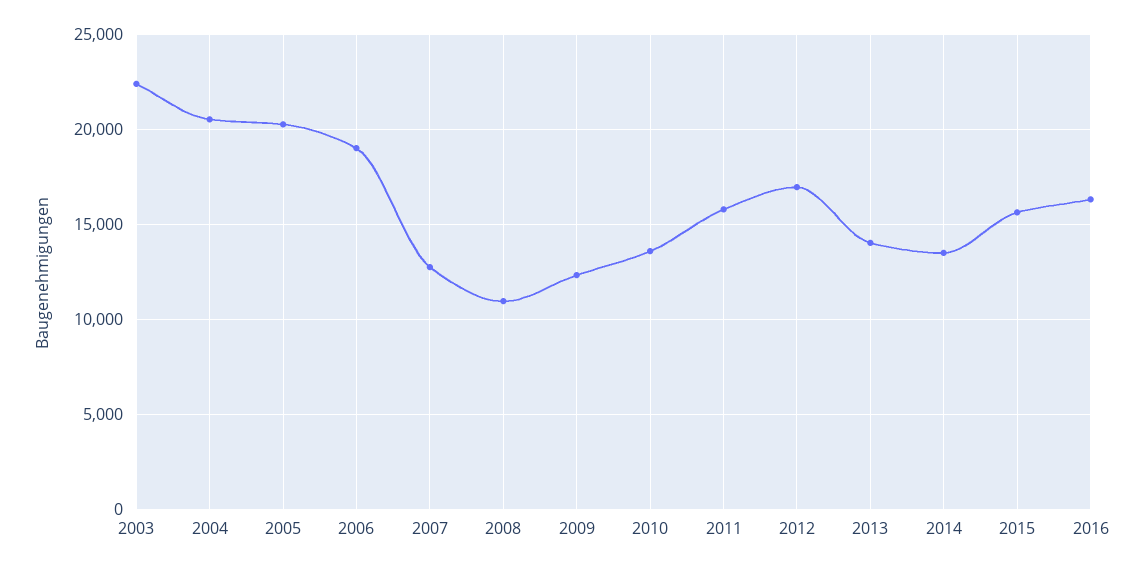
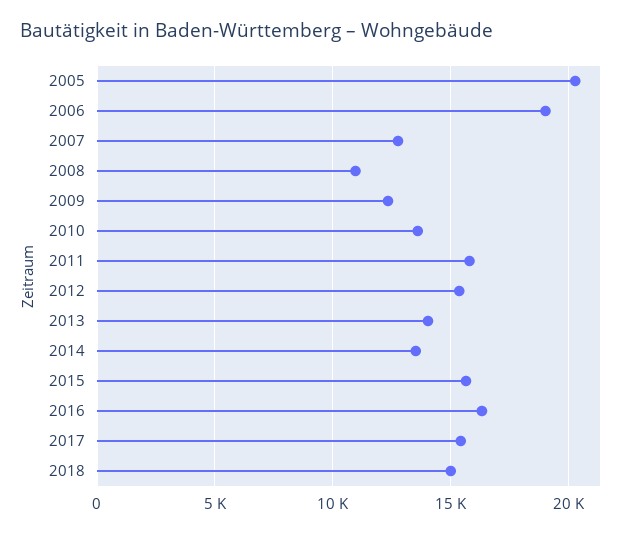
2003: 22500 -> none
2004: 20500 -> none
2012: 17000 -> 15500
2017: none -> 15500
2018: none -> 15000

